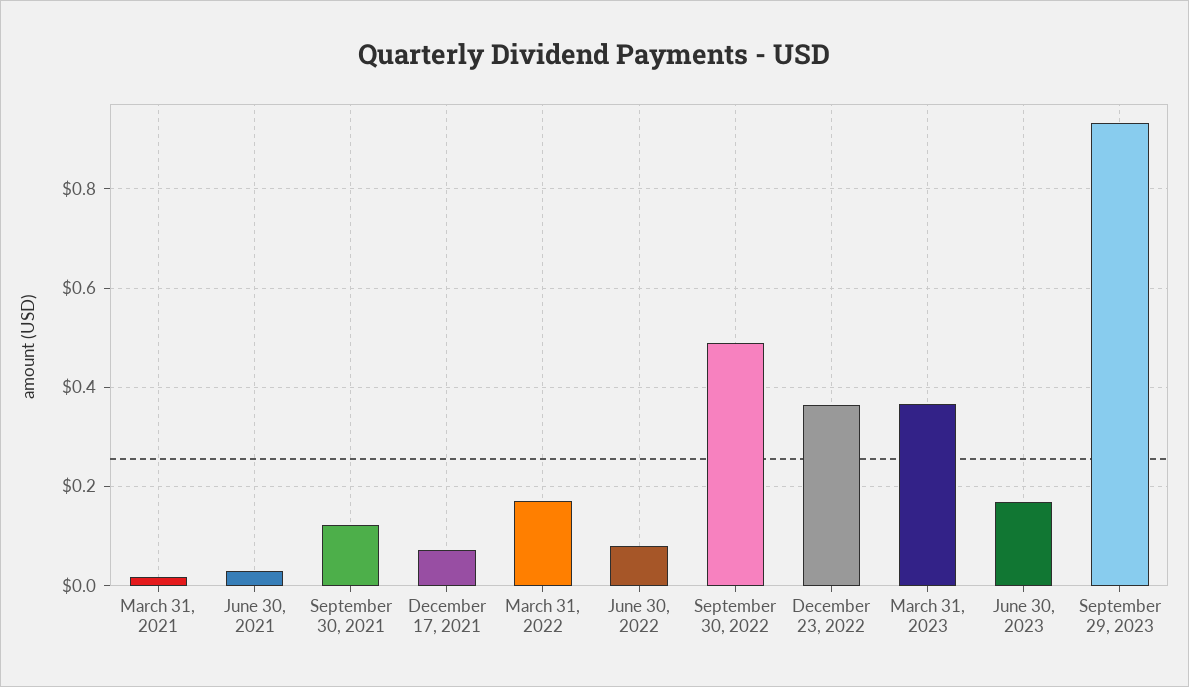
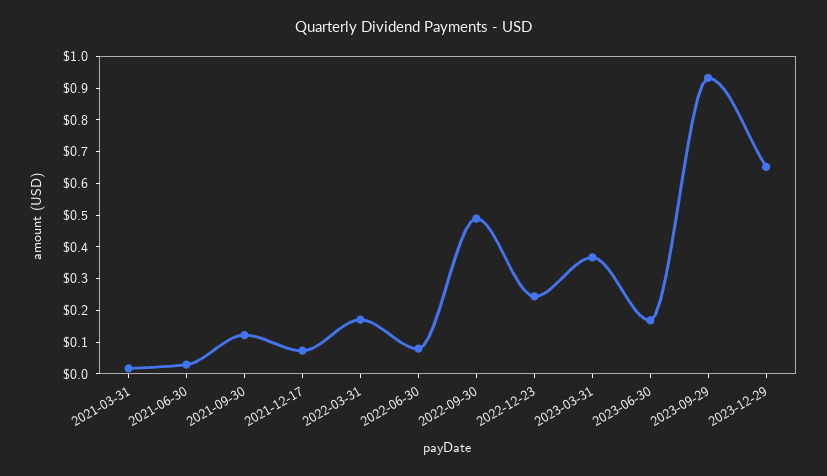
December 23, 2022: 0.36 -> 0.25
2023-12-29: none -> 0.65

